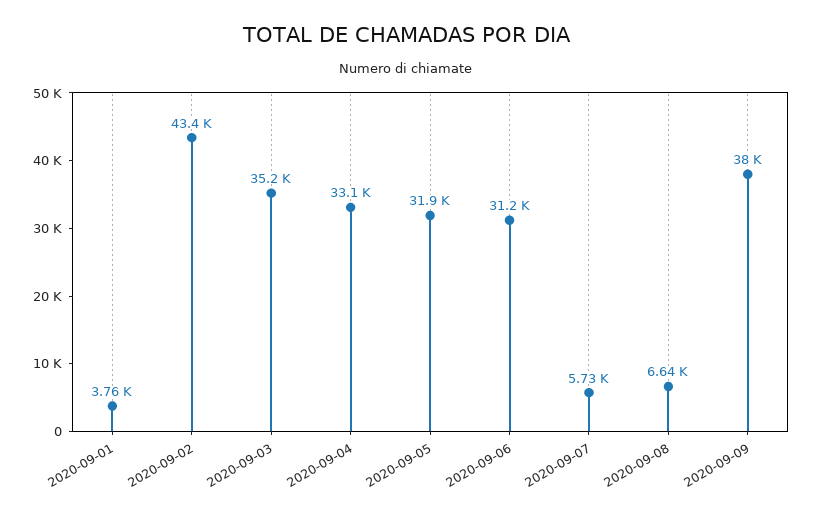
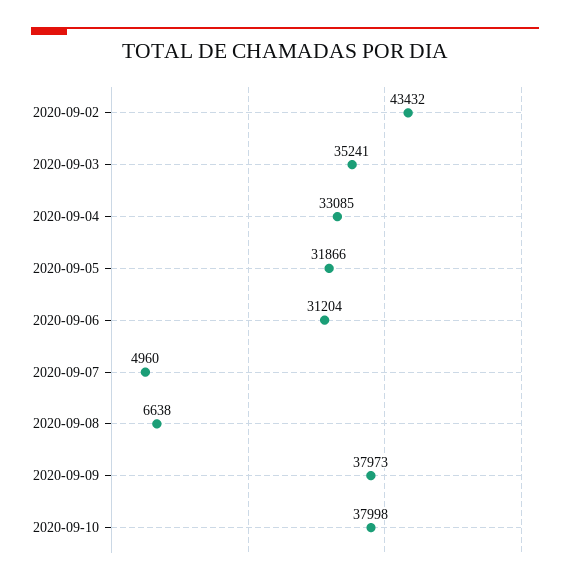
2020-09-01: 3760 -> none
2020-09-07: 5730 -> 4960
2020-09-10: none -> 37998

